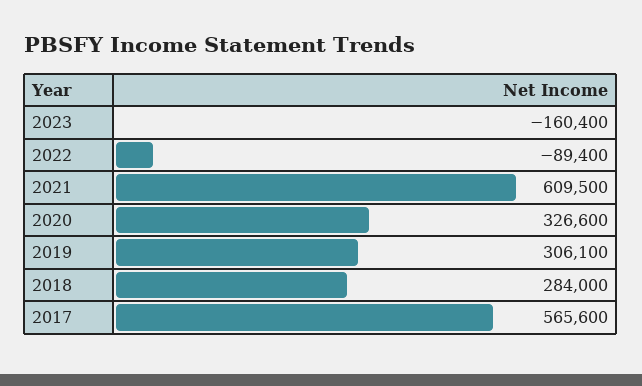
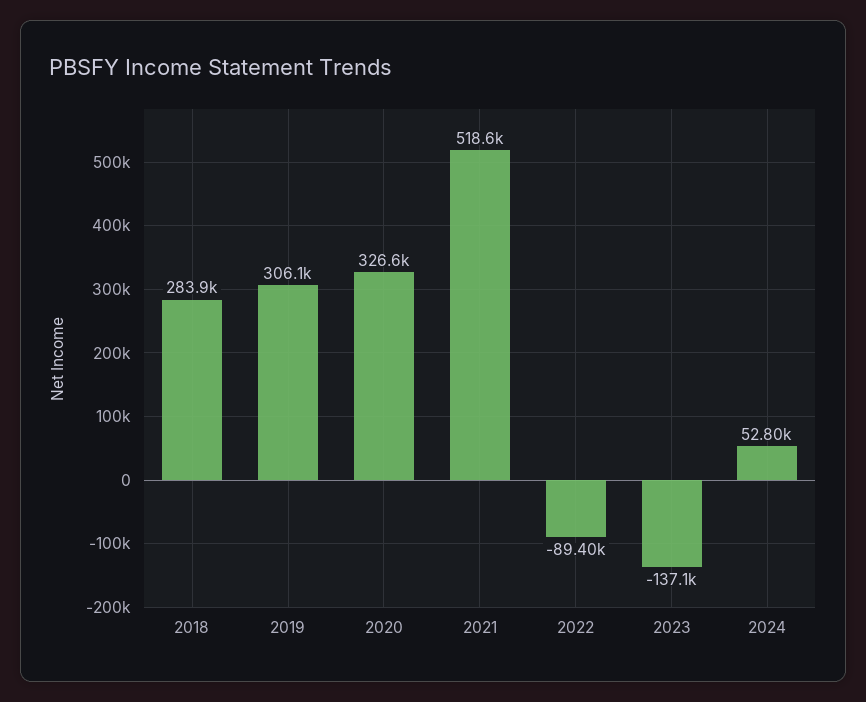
2023: -160400 -> -137100
2021: 609500 -> 518600
2018: 284000 -> 283900
2017: 565600 -> none
2024: none -> 52800

